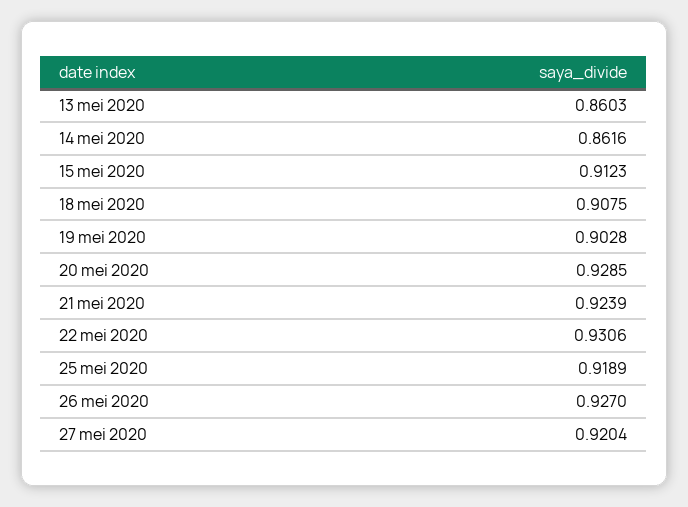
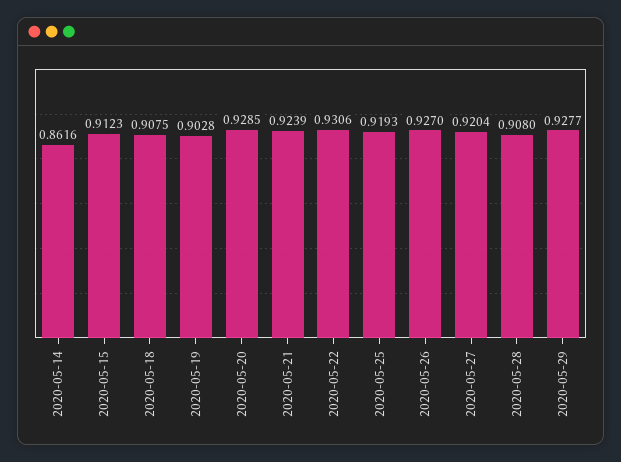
13 mei 2020: 0.8603 -> none
25 mei 2020: 0.9189 -> 0.9193
2020-05-28: none -> 0.908
2020-05-29: none -> 0.9277

